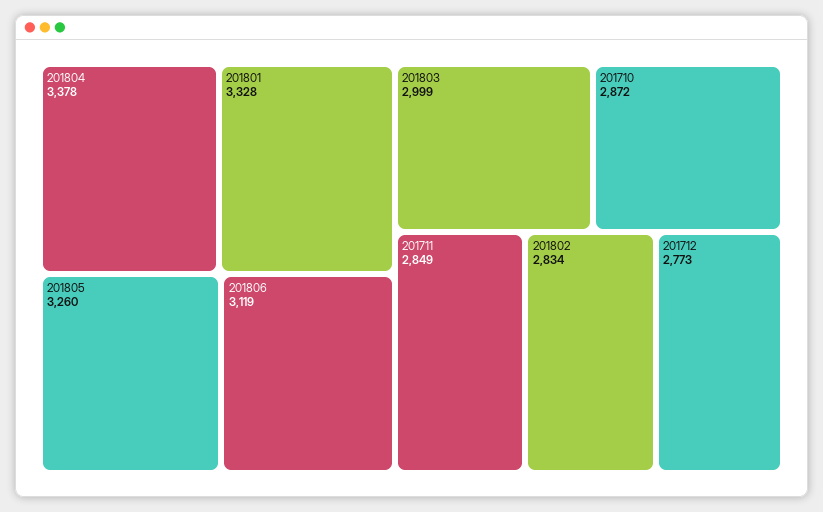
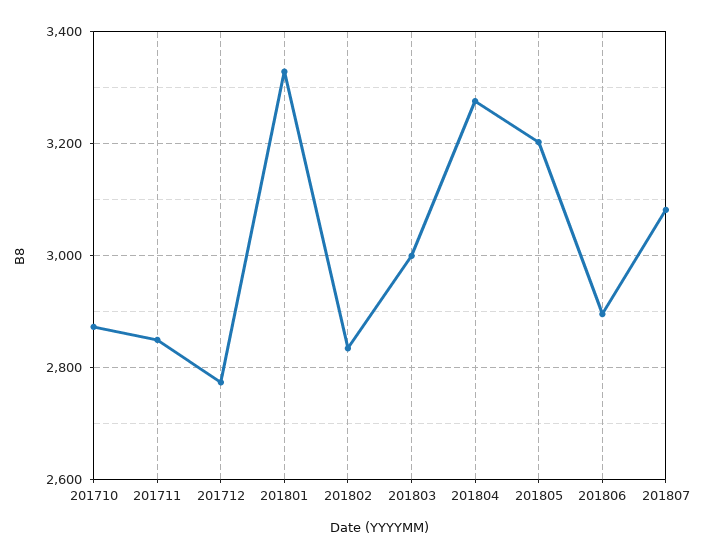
201804: 3378 -> 3280
201805: 3260 -> 3200
201806: 3119 -> 2900
201807: none -> 3080

